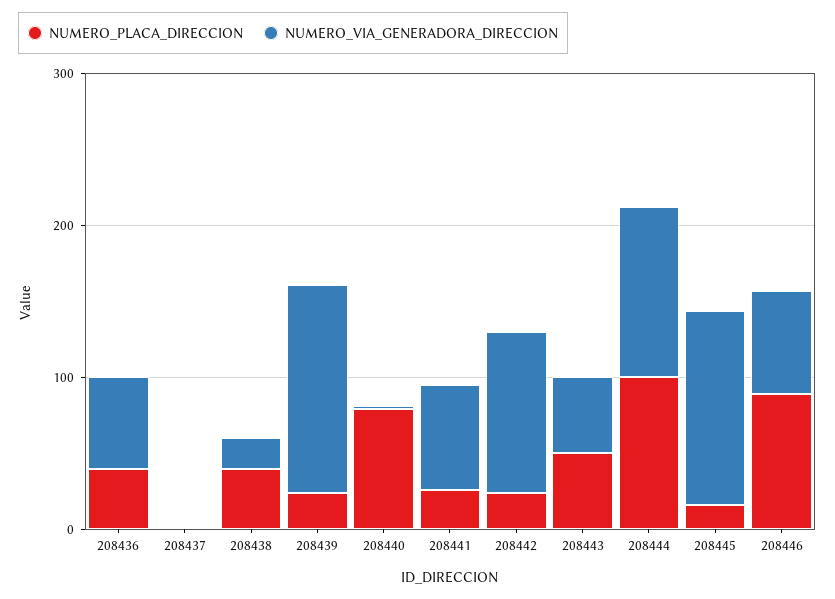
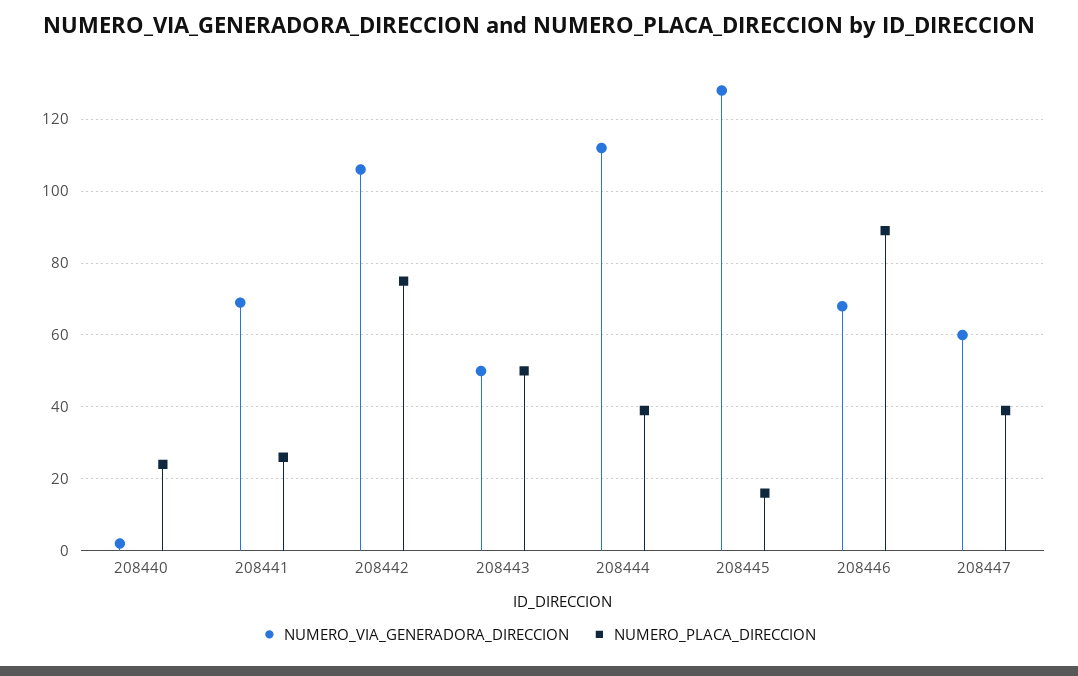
NUMERO_PLACA_DIRECCION, 208436: 40 -> none
NUMERO_VIA_GENERADORA_DIRECCION, 208436: 60 -> none
NUMERO_PLACA_DIRECCION, 208437: 0 -> none
NUMERO_VIA_GENERADORA_DIRECCION, 208437: 0 -> none
NUMERO_PLACA_DIRECCION, 208438: 40 -> none
NUMERO_VIA_GENERADORA_DIRECCION, 208438: 20 -> none
NUMERO_PLACA_DIRECCION, 208439: 20 -> none
NUMERO_VIA_GENERADORA_DIRECCION, 208439: 140 -> none
NUMERO_PLACA_DIRECCION, 208440: 80 -> 25
NUMERO_PLACA_DIRECCION, 208442: 20 -> 75
NUMERO_PLACA_DIRECCION, 208444: 100 -> 40
NUMERO_VIA_GENERADORA_DIRECCION, 208447: none -> 60
NUMERO_PLACA_DIRECCION, 208447: none -> 40

